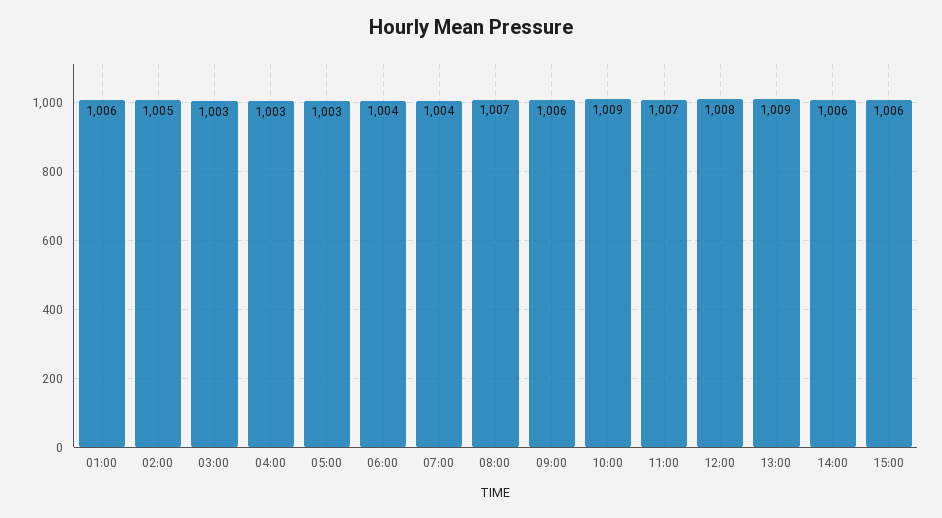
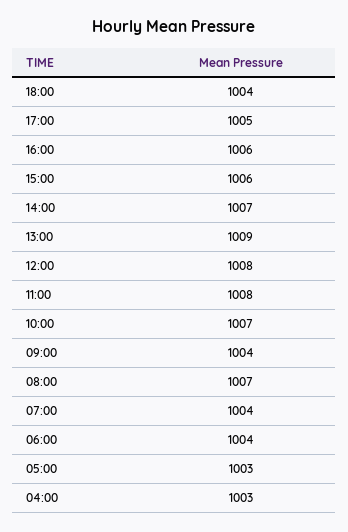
01:00: 1006 -> none
02:00: 1005 -> none
03:00: 1003 -> none
09:00: 1006 -> 1004
10:00: 1009 -> 1007
11:00: 1007 -> 1008
14:00: 1006 -> 1007
18:00: none -> 1004
17:00: none -> 1005
16:00: none -> 1006

